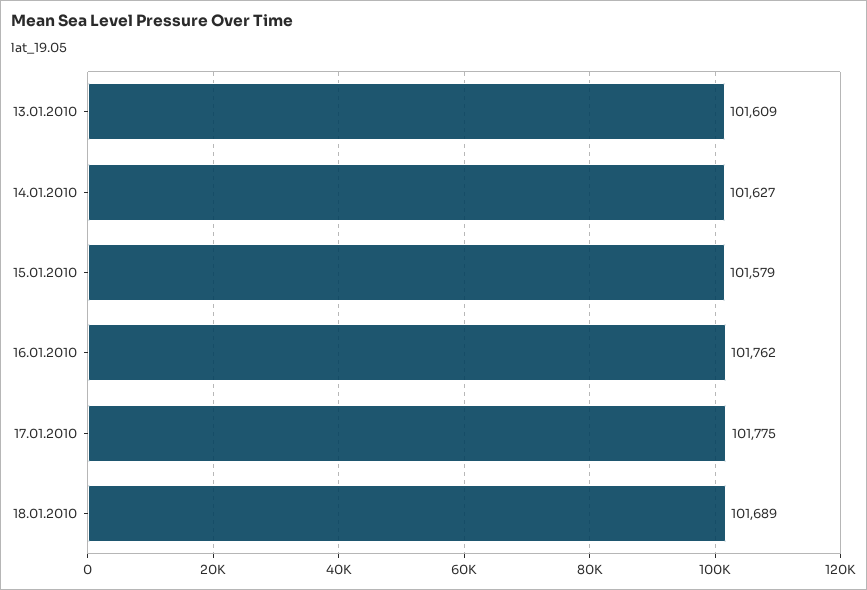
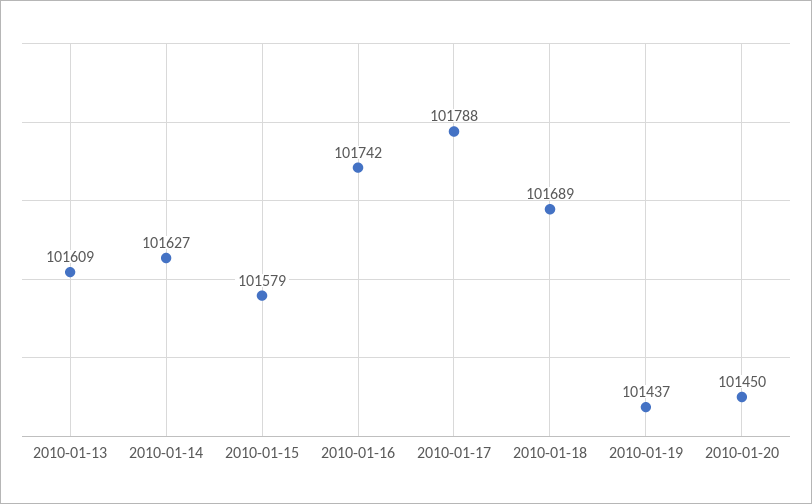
16.01.2010: 101762 -> 101742
17.01.2010: 101775 -> 101788
2010-01-19: none -> 101437
2010-01-20: none -> 101450

